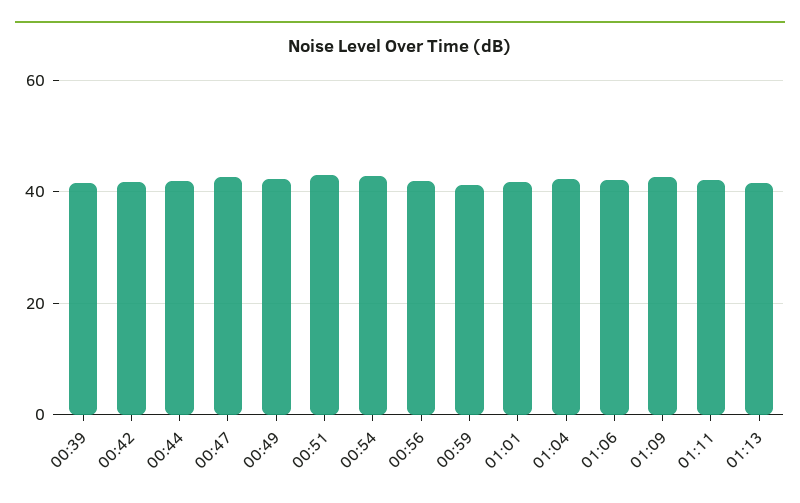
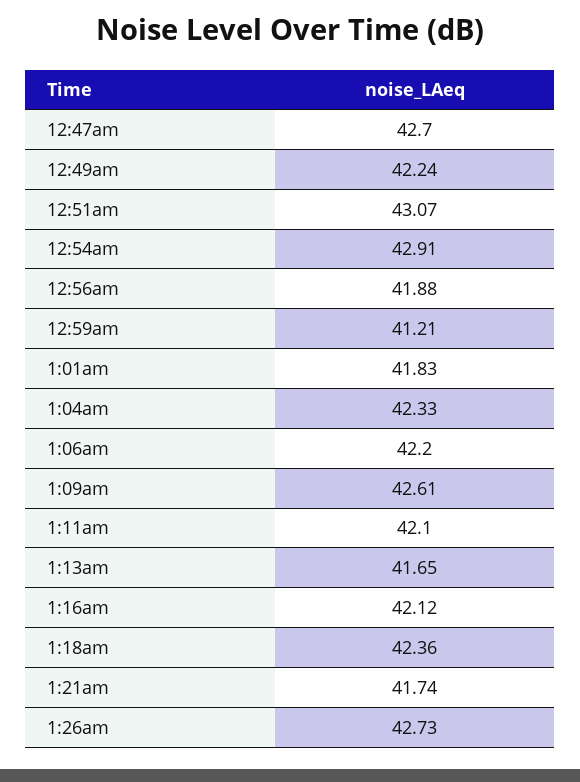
00:39: 42 -> none
00:42: 42 -> none
00:44: 42 -> none
1:16am: none -> 42.12
1:18am: none -> 42.36
1:21am: none -> 41.74
1:26am: none -> 42.73

